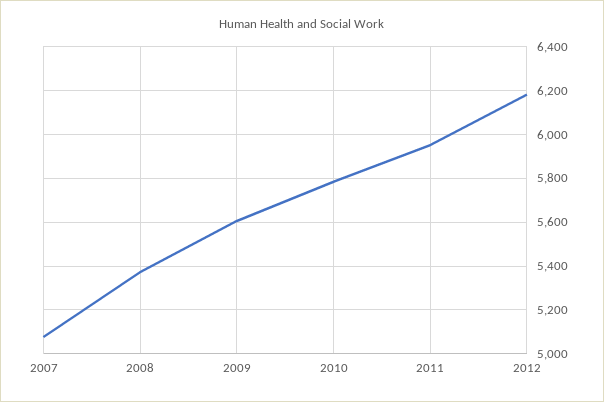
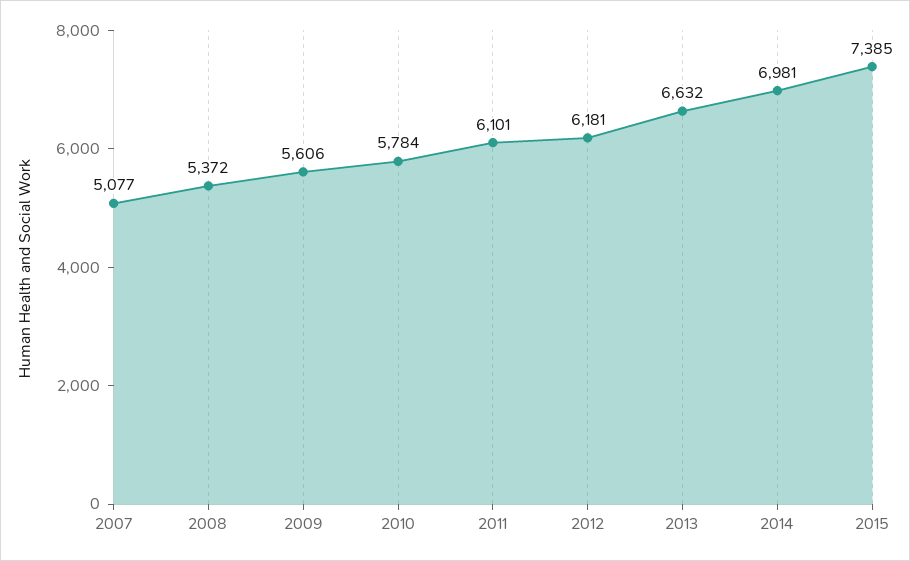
2011: 5950 -> 6101
2013: none -> 6632
2014: none -> 6981
2015: none -> 7385

